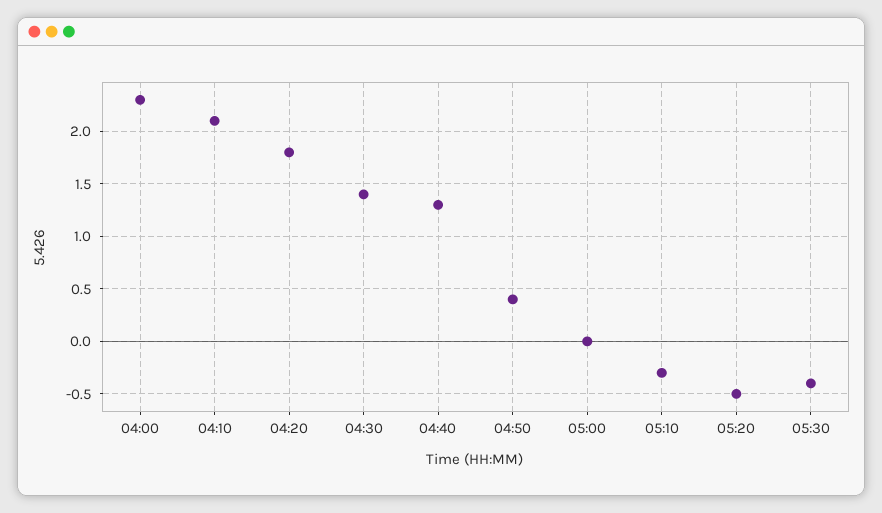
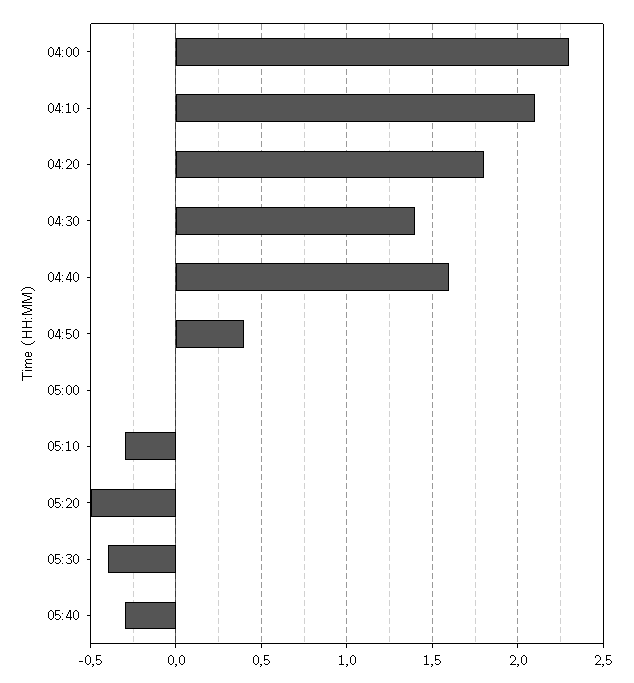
04:40: 1.3 -> 1.6
05:40: none -> -0.3

